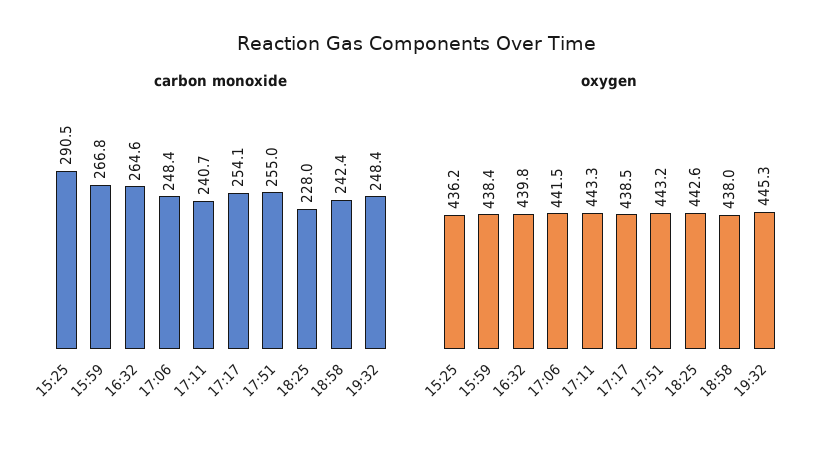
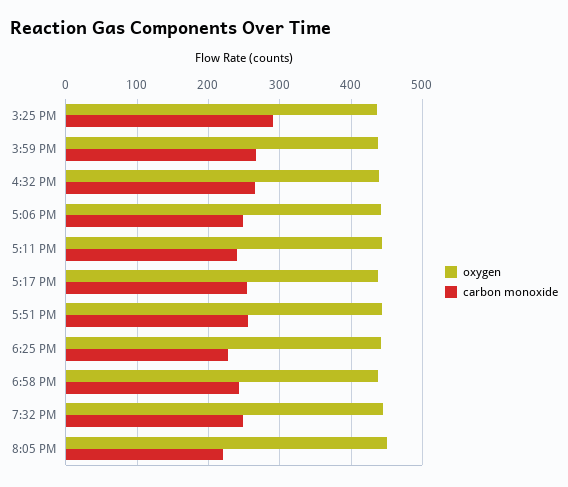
oxygen, 8:05 PM: none -> 450
carbon monoxide, 8:05 PM: none -> 220

